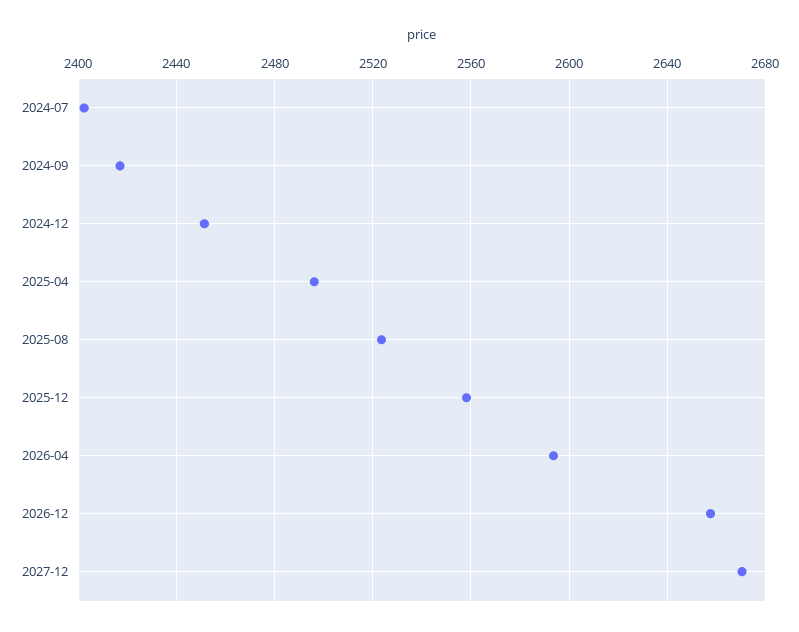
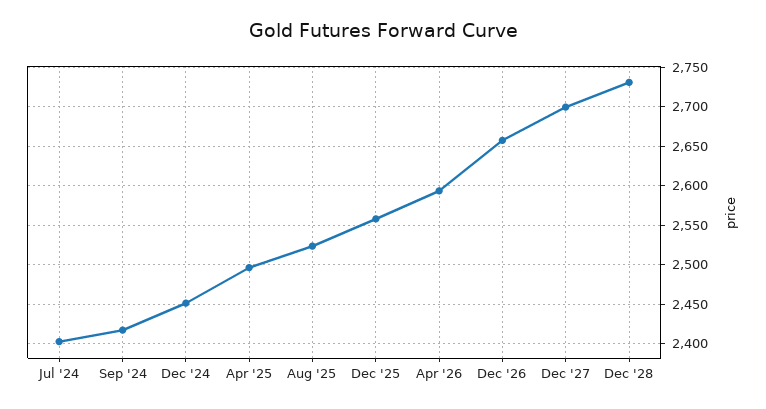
2027-12: 2670 -> 2700
Dec '28: none -> 2730

